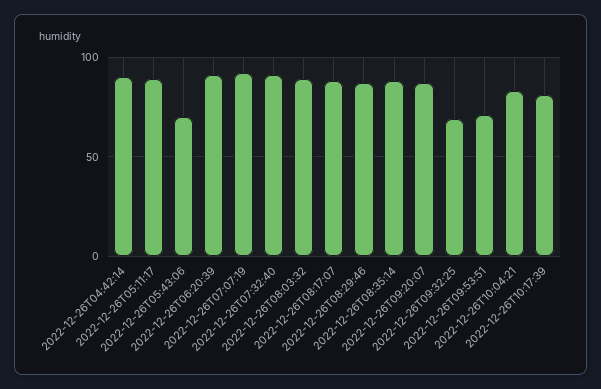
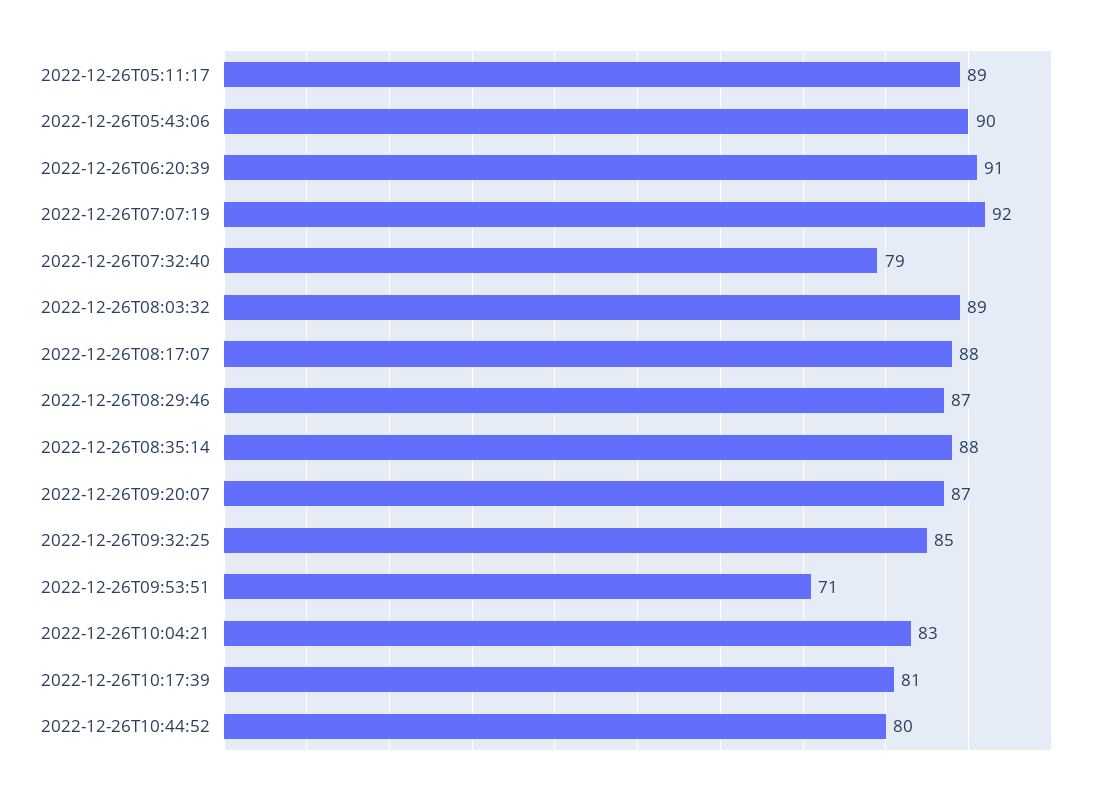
2022-12-26T04:42:14: 90 -> none
2022-12-26T05:43:06: 70 -> 90
2022-12-26T07:32:40: 90 -> 79
2022-12-26T09:32:25: 70 -> 85
2022-12-26T10:44:52: none -> 80

